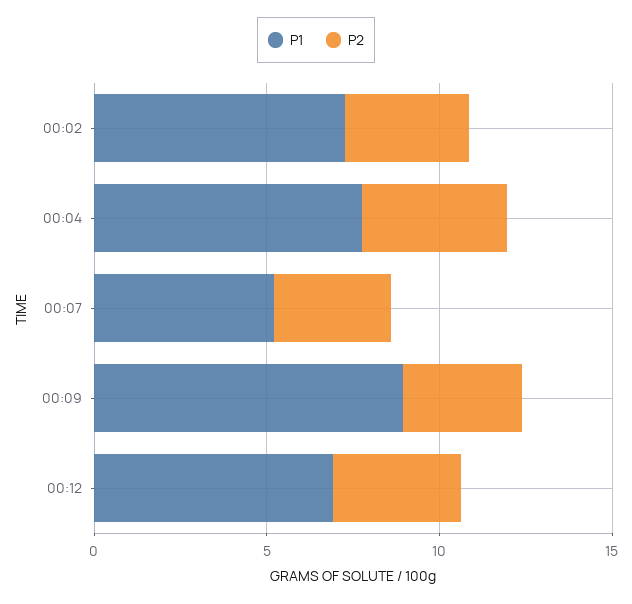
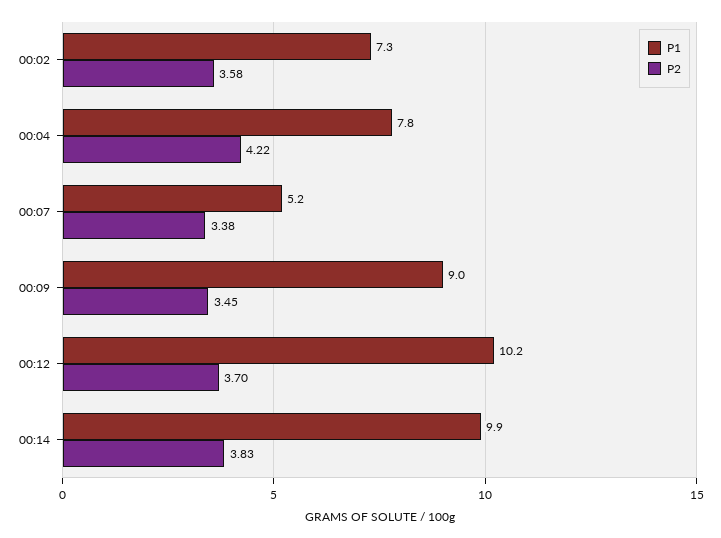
P1, 00:12: 7 -> 10.2
P1, 00:14: none -> 9.9
P2, 00:14: none -> 3.83

